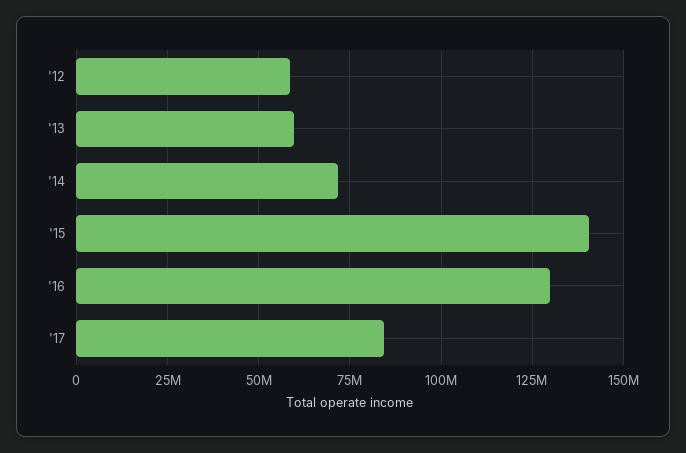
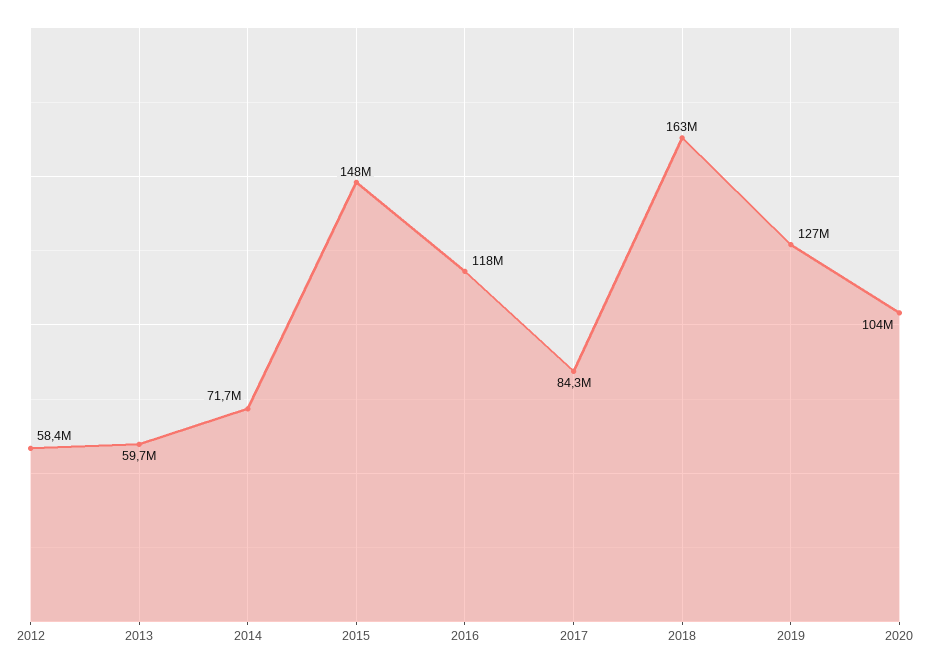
'15: 140000000 -> 148000000
'16: 130000000 -> 118000000
2018: none -> 163000000
2019: none -> 127000000
2020: none -> 104000000

